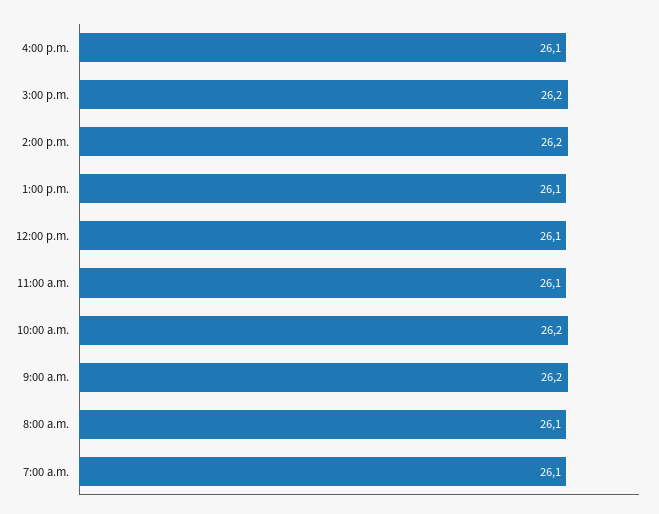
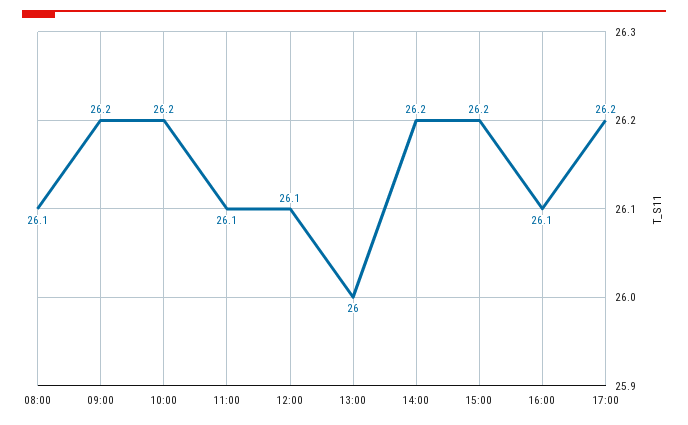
1:00 p.m.: 26.1 -> 26
7:00 a.m.: 26.1 -> none
17:00: none -> 26.2

